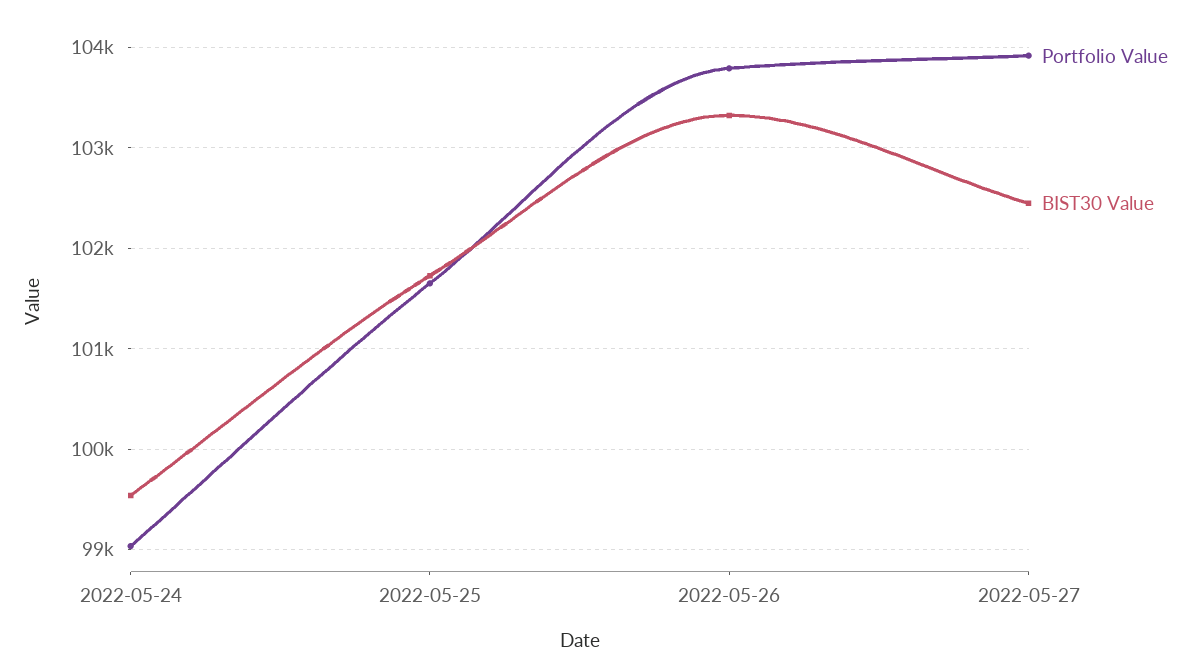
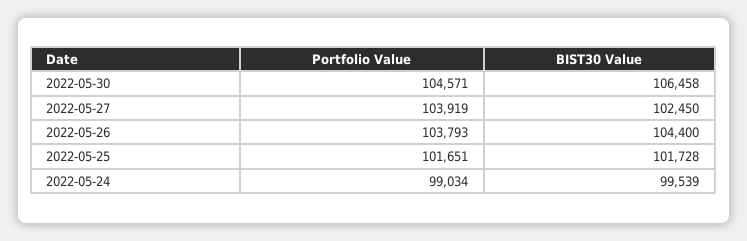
BIST30 Value, 2022-05-26: 103300 -> 104400
Portfolio Value, 2022-05-30: none -> 104571
BIST30 Value, 2022-05-30: none -> 106458

